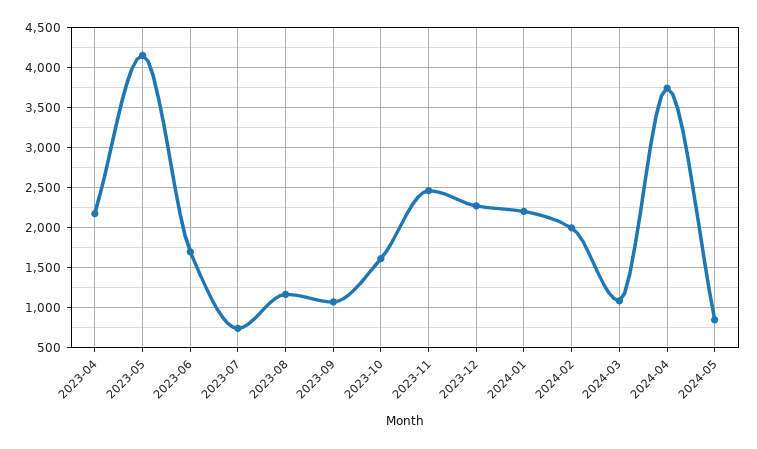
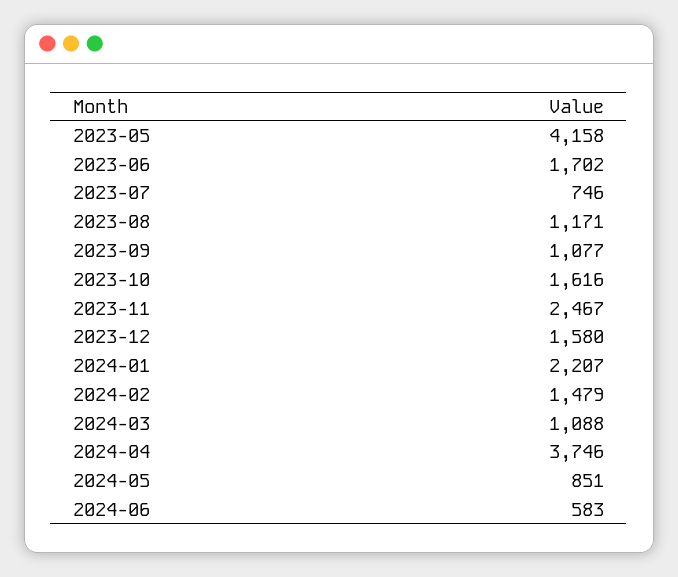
2023-04: 2200 -> none
2023-12: 2300 -> 1580
2024-02: 2000 -> 1479
2024-06: none -> 583

